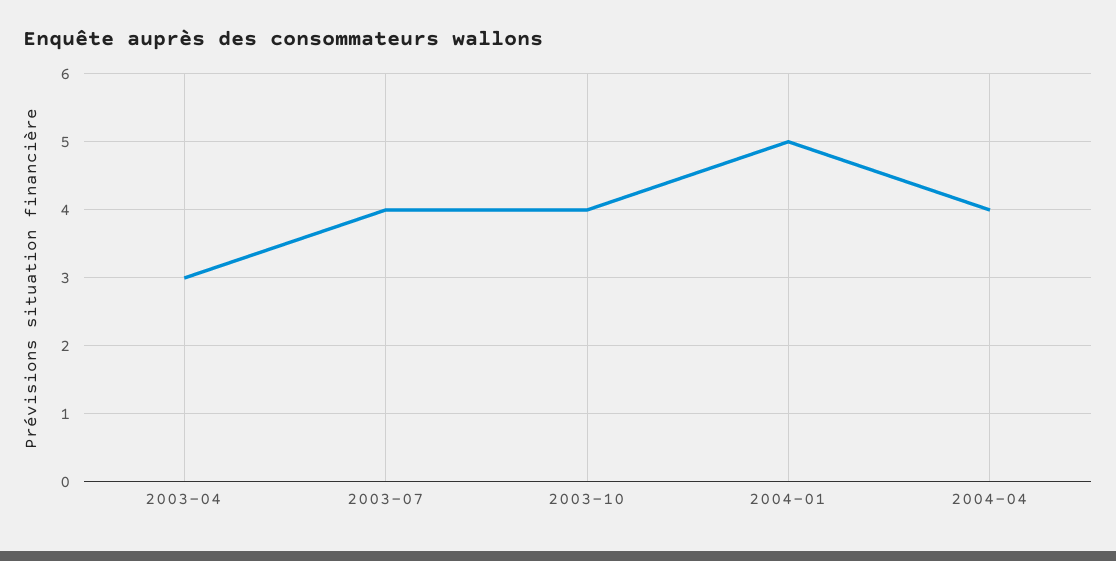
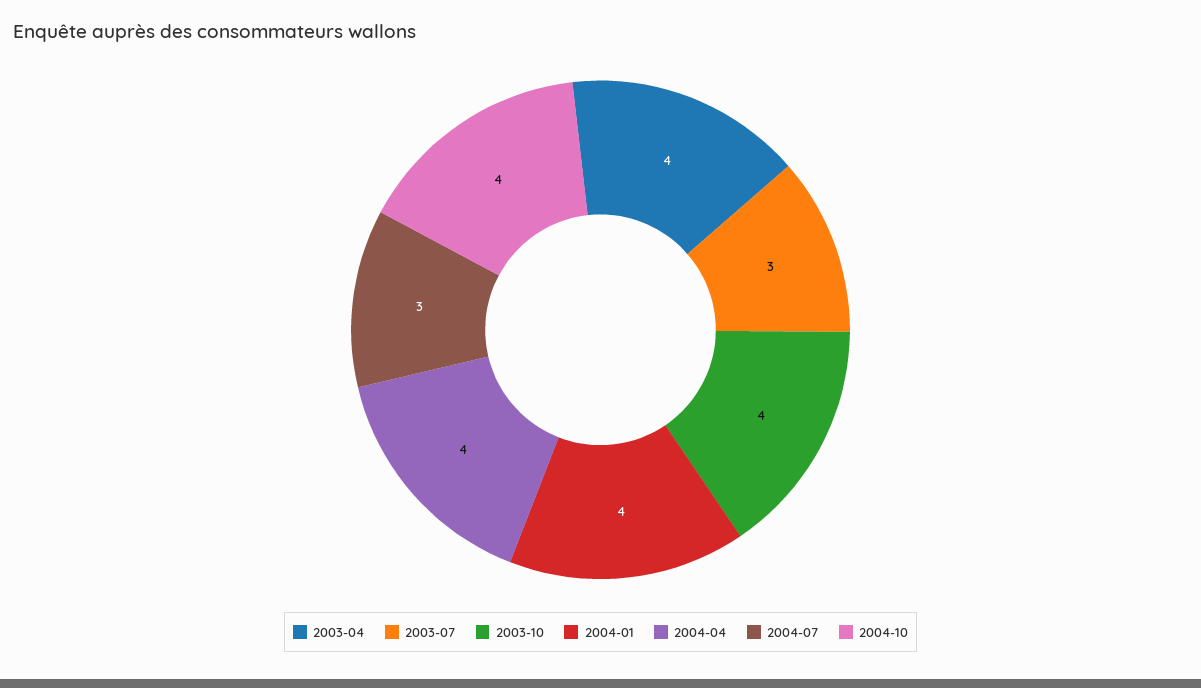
2003-04: 3 -> 4
2003-07: 4 -> 3
2004-01: 5 -> 4
2004-07: none -> 3
2004-10: none -> 4

